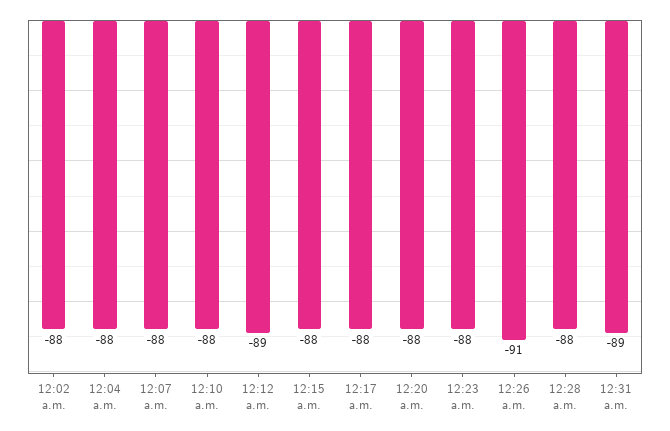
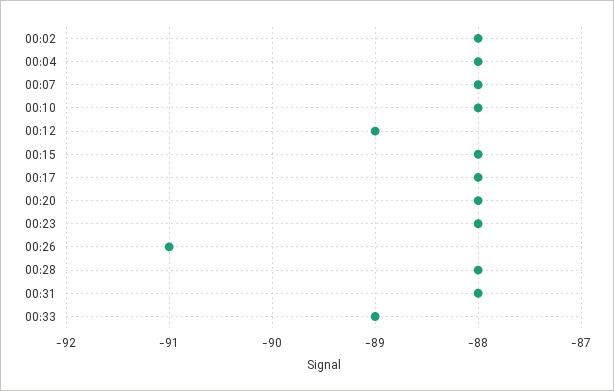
12:31 a.m.: -89 -> -88
00:33: none -> -89

